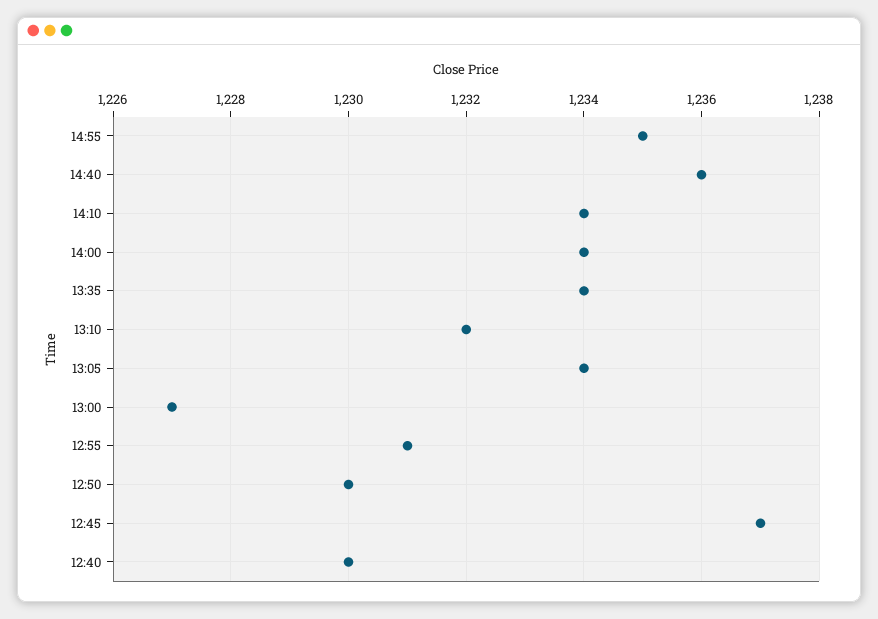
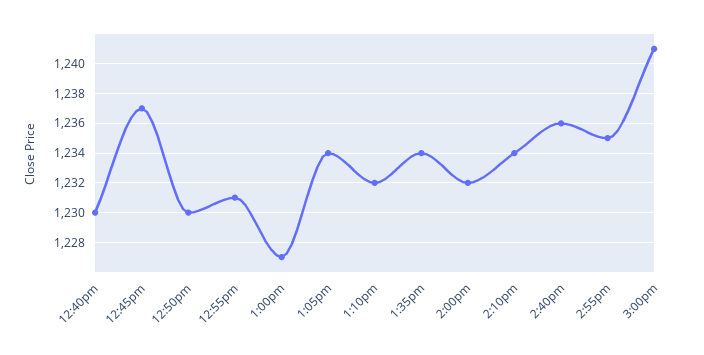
14:00: 1234 -> 1232
3:00pm: none -> 1241

